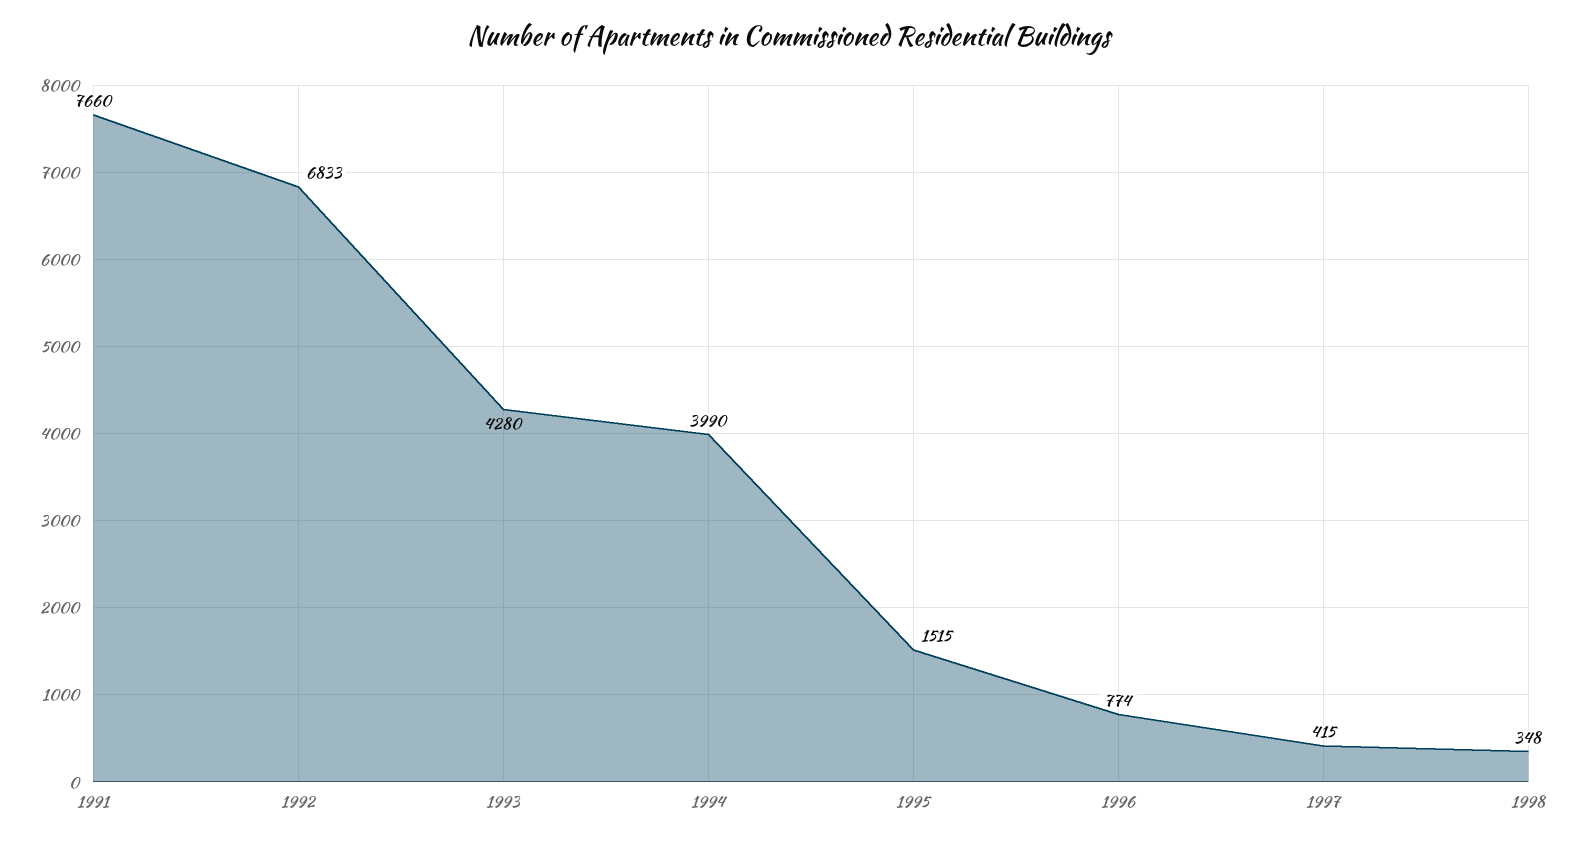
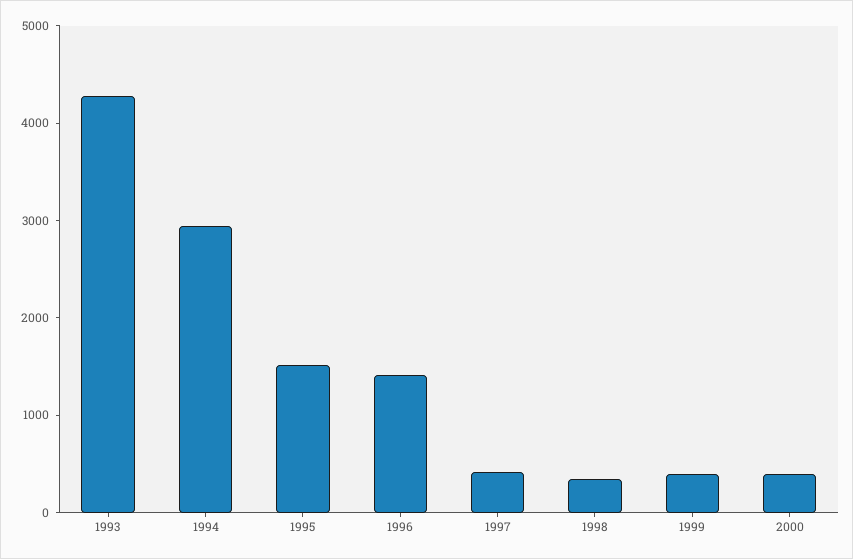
1991: 7660 -> none
1992: 6833 -> none
1994: 3990 -> 3000
1996: 774 -> 1400
1999: none -> 400
2000: none -> 400

